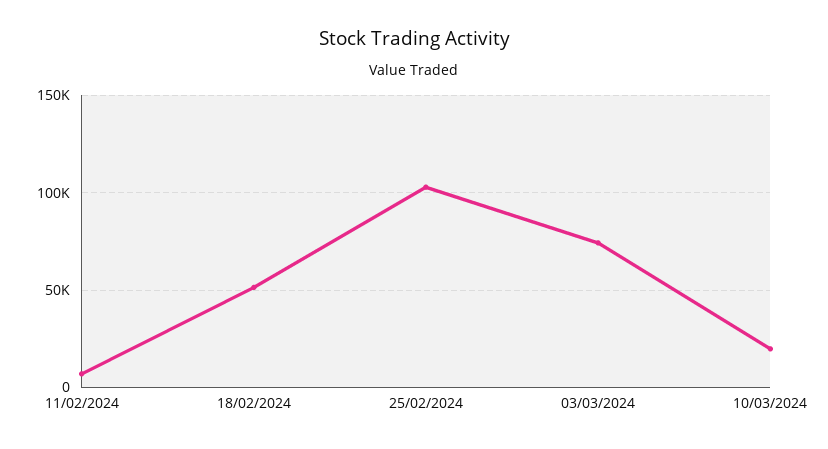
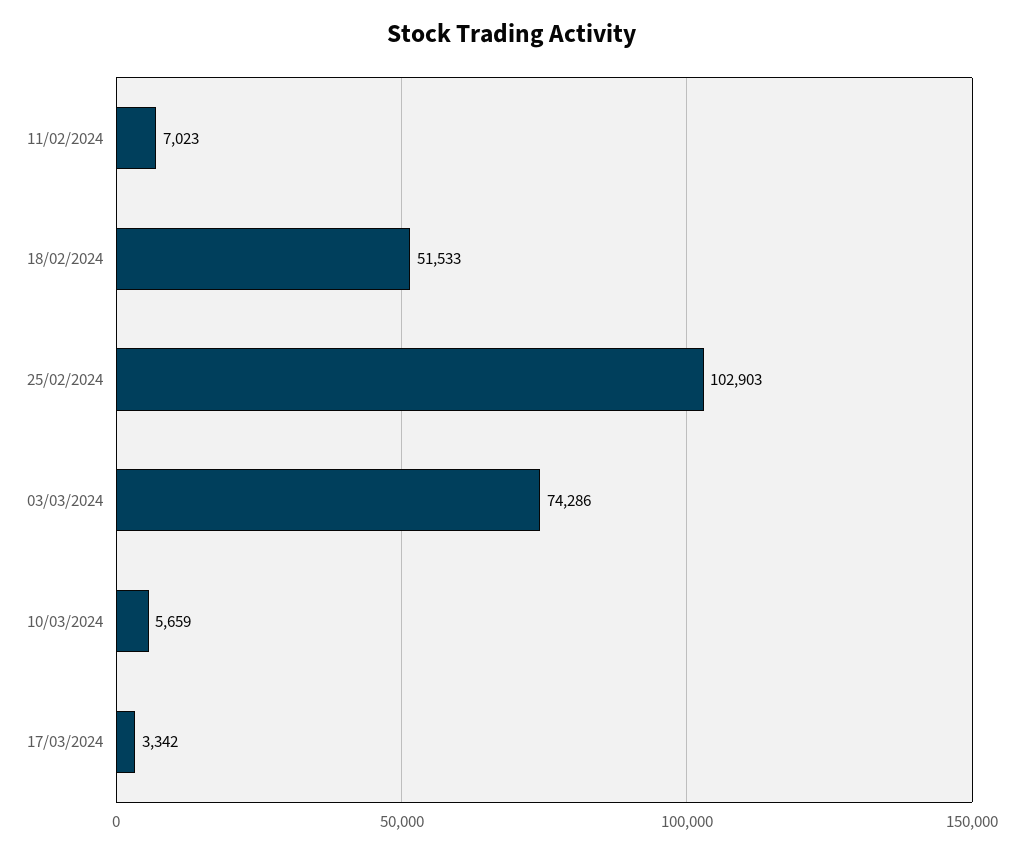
10/03/2024: 20000 -> 5659
17/03/2024: none -> 3342

